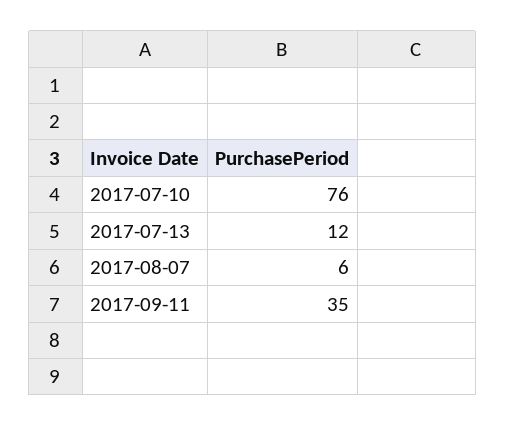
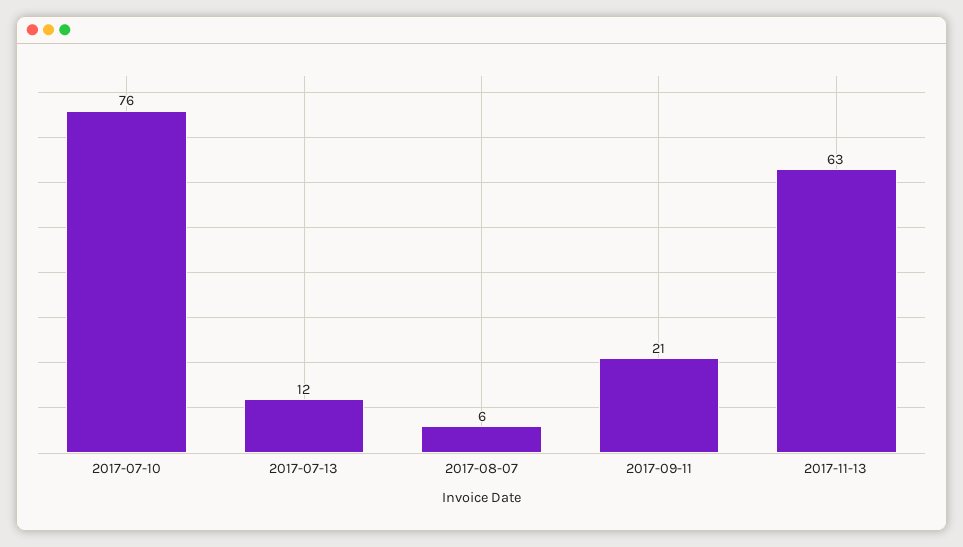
2017-09-11: 35 -> 21
2017-11-13: none -> 63

